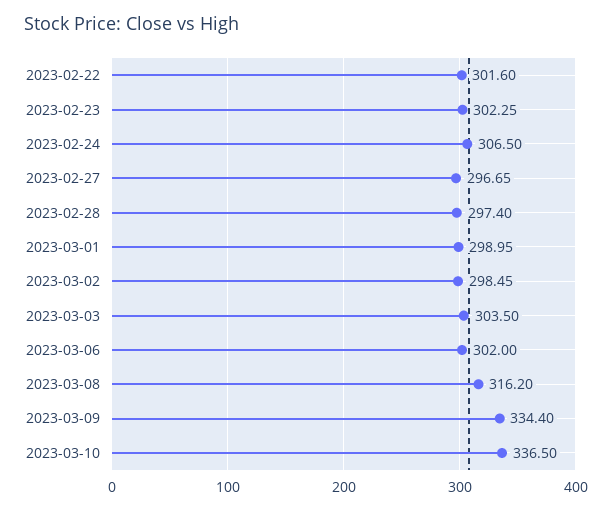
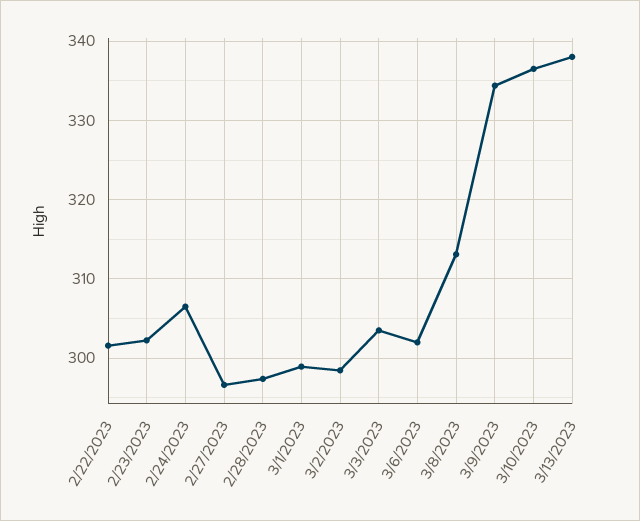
2023-03-08: 316.2 -> 313
3/13/2023: none -> 338

